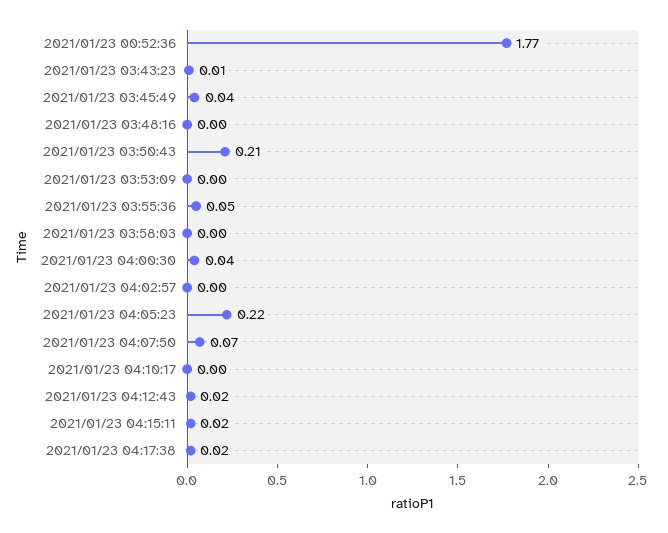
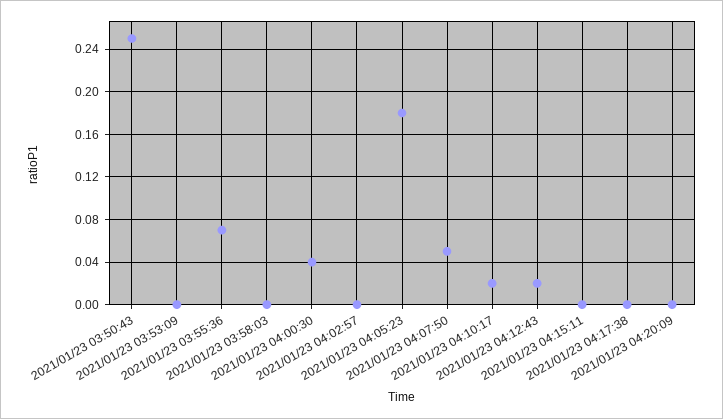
2021/01/23 00:52:36: 1.77 -> none
2021/01/23 03:43:23: 0.01 -> none
2021/01/23 03:45:49: 0.04 -> none
2021/01/23 03:48:16: 0 -> none
2021/01/23 03:50:43: 0.21 -> 0.25
2021/01/23 03:55:36: 0.05 -> 0.07
2021/01/23 04:05:23: 0.22 -> 0.18
2021/01/23 04:07:50: 0.07 -> 0.05
2021/01/23 04:10:17: 0 -> 0.02
2021/01/23 04:15:11: 0.02 -> 0
2021/01/23 04:17:38: 0.02 -> 0
2021/01/23 04:20:09: none -> 0

